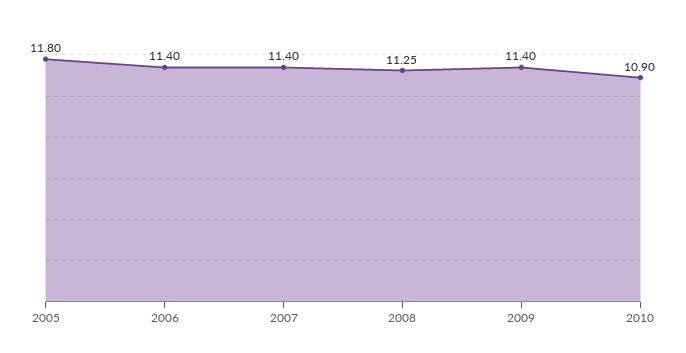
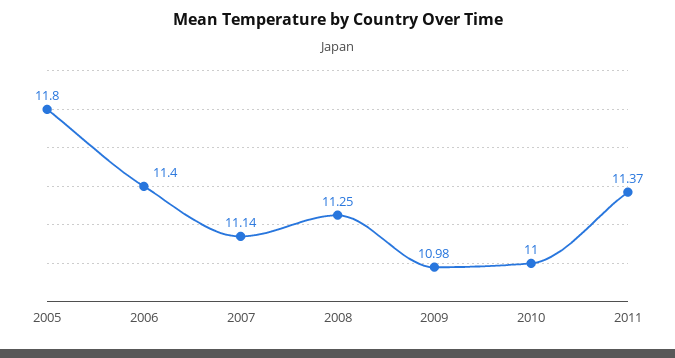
2007: 11.4 -> 11.14
2009: 11.4 -> 10.98
2010: 10.9 -> 11
2011: none -> 11.37

